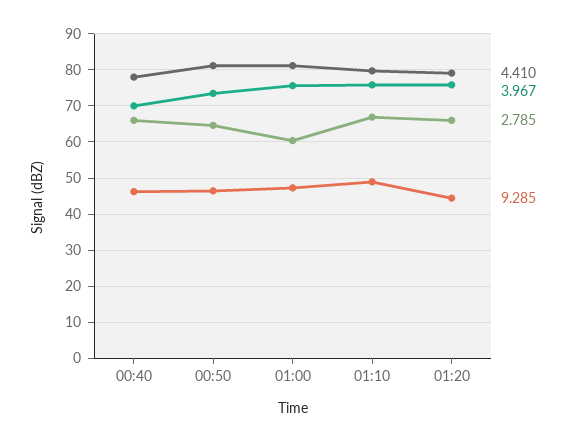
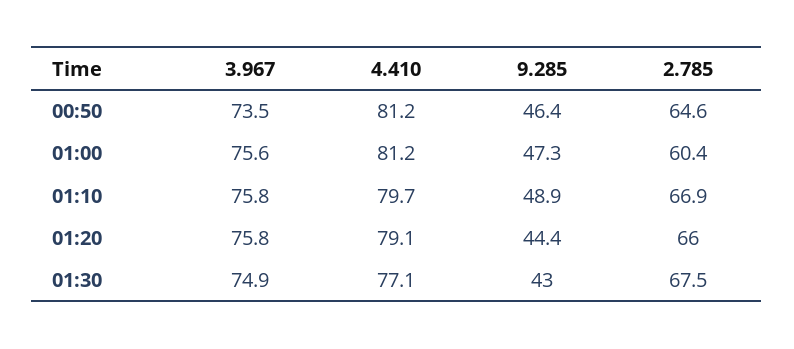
4.410, 00:40: 78 -> none
3.967, 00:40: 70 -> none
2.785, 00:40: 66 -> none
9.285, 00:40: 46 -> none
3.967, 01:30: none -> 74.9
4.410, 01:30: none -> 77.1
9.285, 01:30: none -> 43
2.785, 01:30: none -> 67.5

